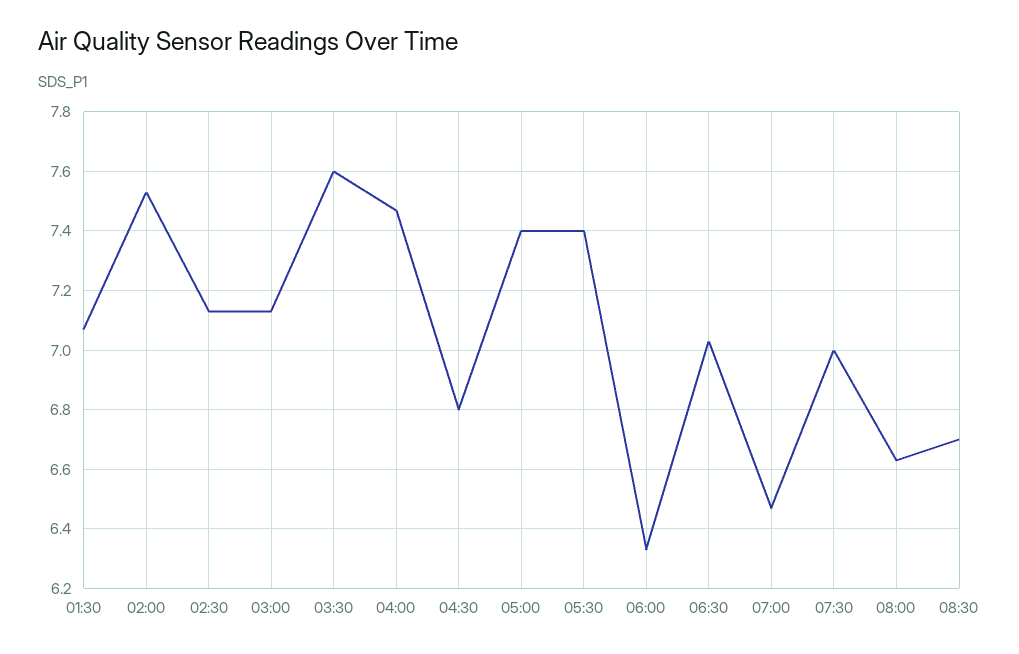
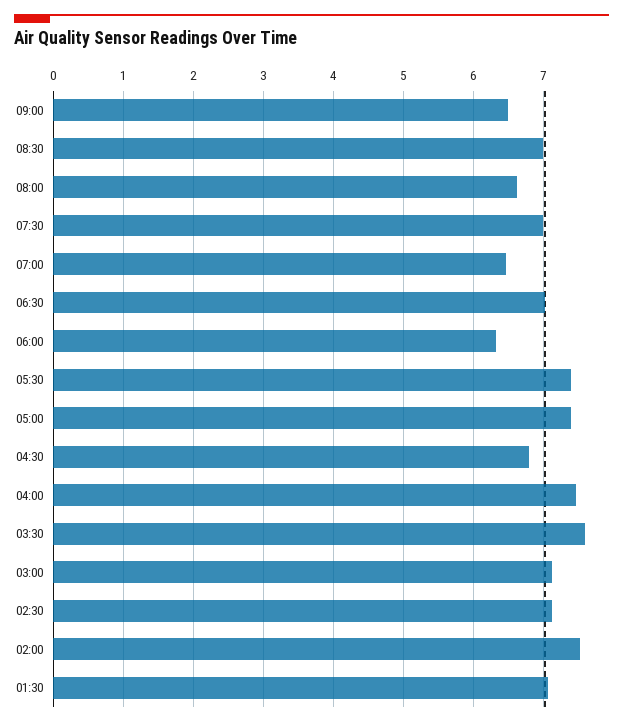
08:30: 6.7 -> 7
09:00: none -> 6.5

